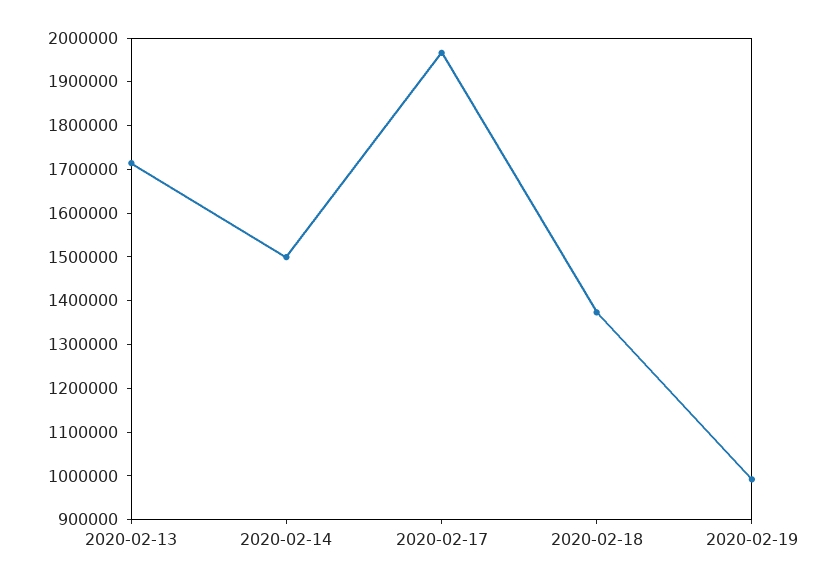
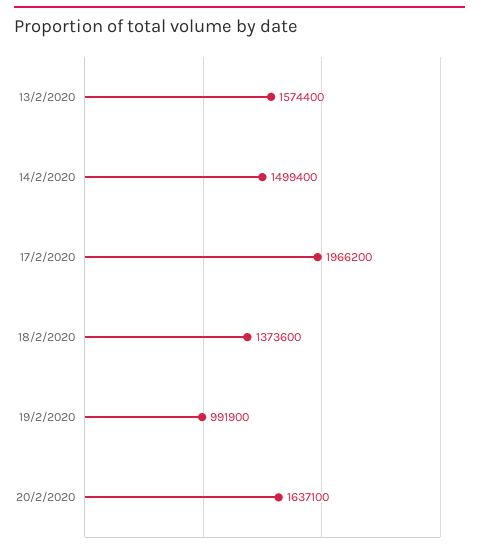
2020-02-13: 1720000 -> 1574400
20/2/2020: none -> 1637100

